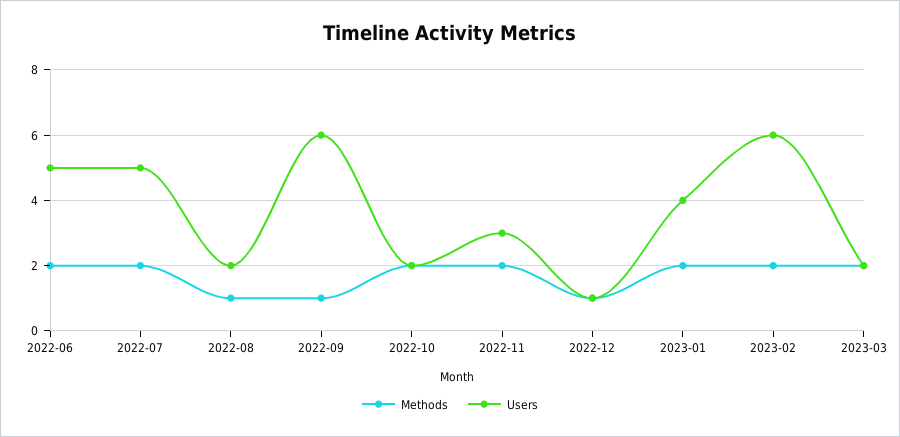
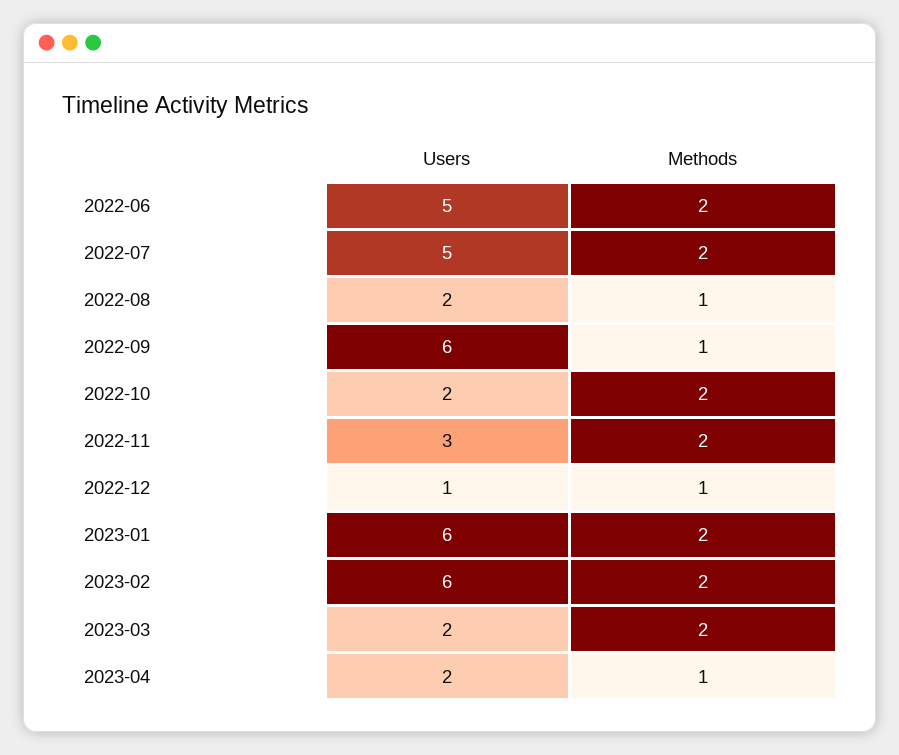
Users, 2023-01: 4 -> 6
Users, 2023-04: none -> 2
Methods, 2023-04: none -> 1

